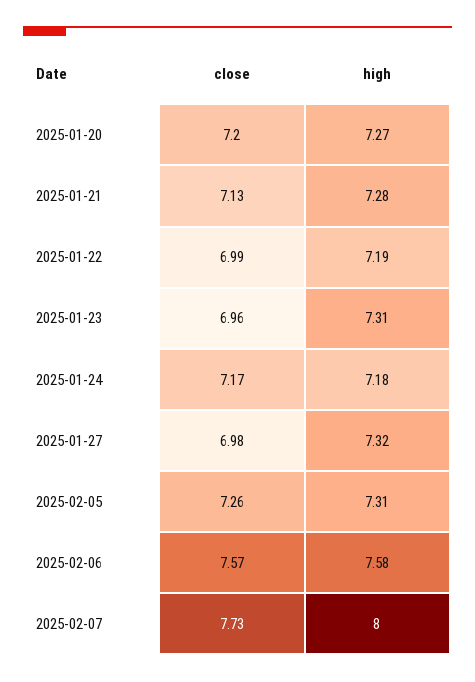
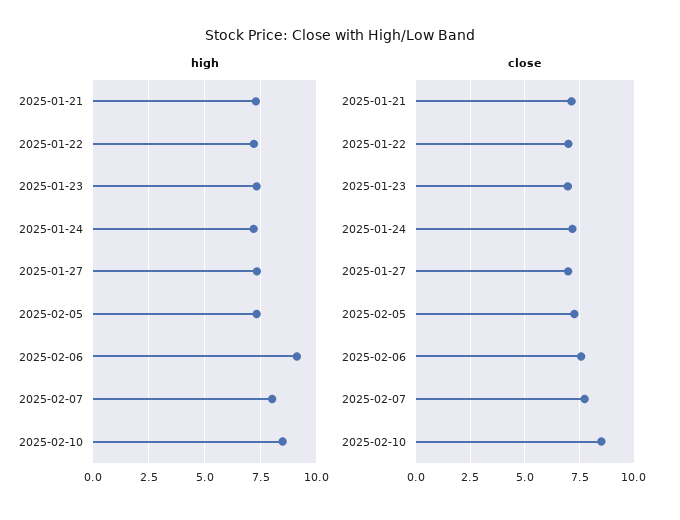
close, 2025-01-20: 7.2 -> none
high, 2025-01-20: 7.27 -> none
high, 2025-02-06: 7.58 -> 9
high, 2025-02-10: none -> 8.5
close, 2025-02-10: none -> 8.5

